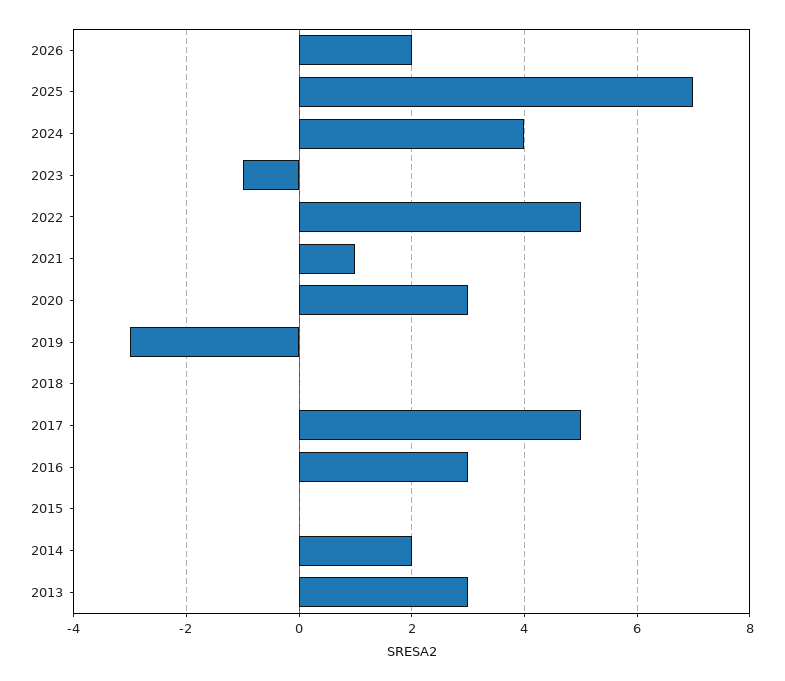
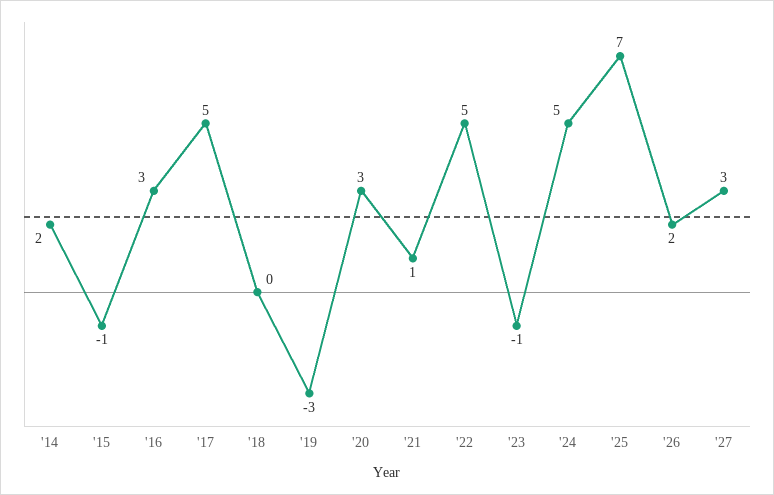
2024: 4 -> 5
2015: 0 -> -1
2013: 3 -> none
'27: none -> 3

